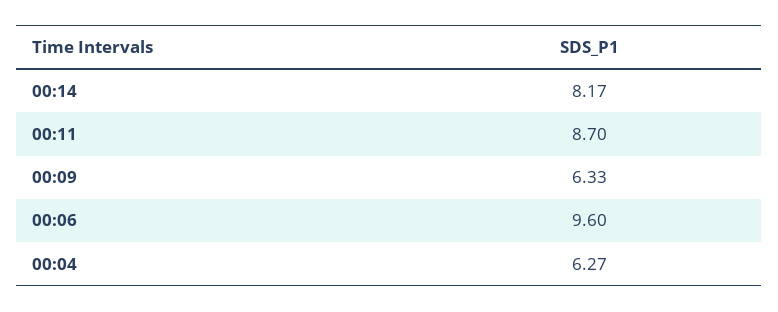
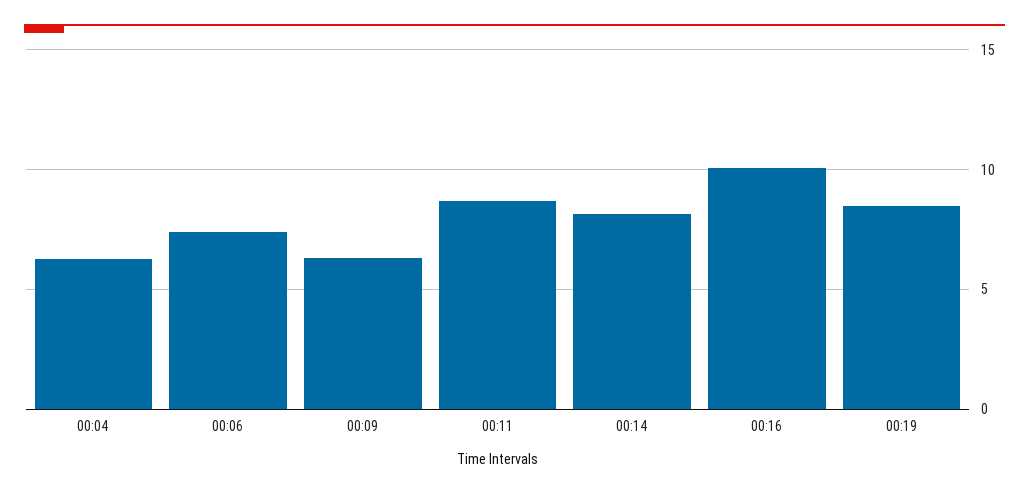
00:06: 9.6 -> 7.5
00:16: none -> 10
00:19: none -> 8.5

